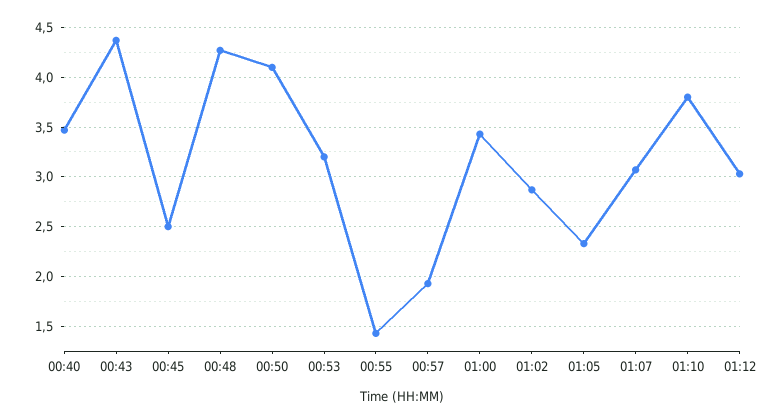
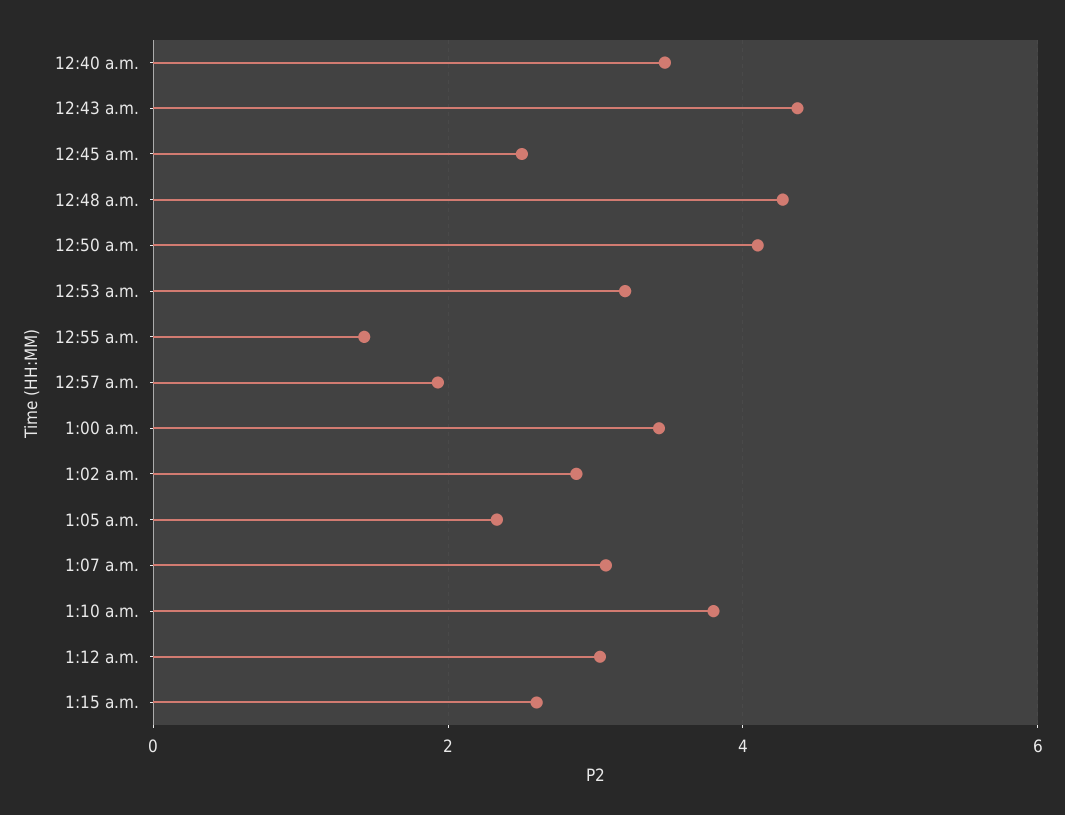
1:15 a.m.: none -> 2.6

